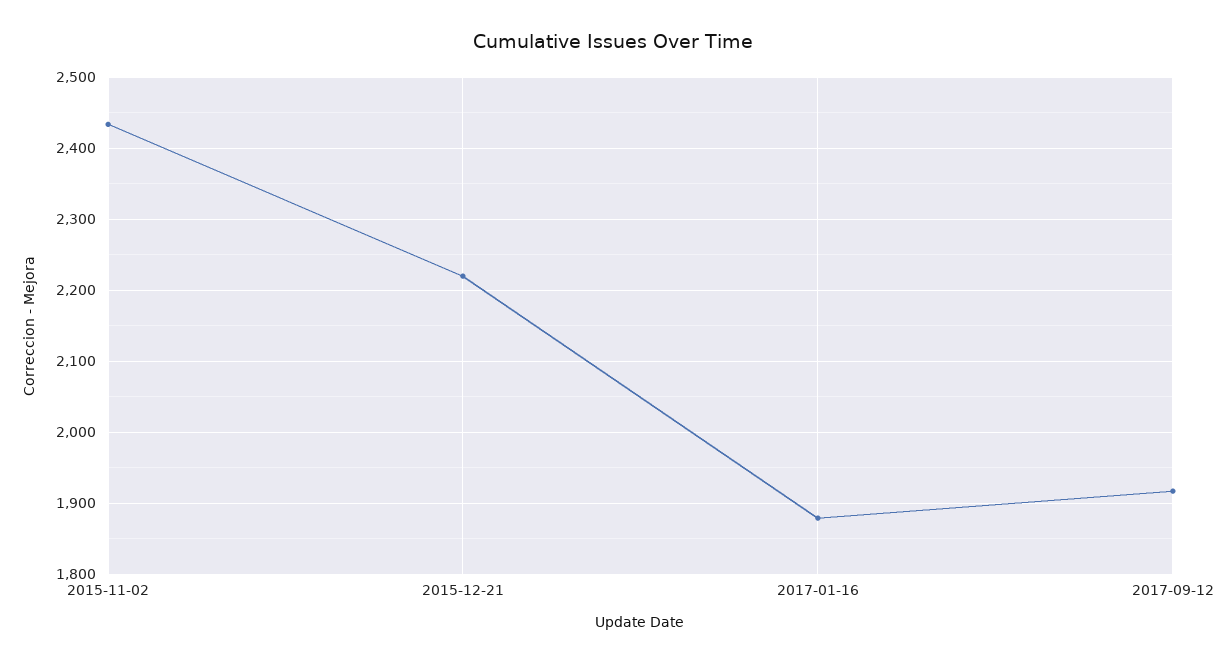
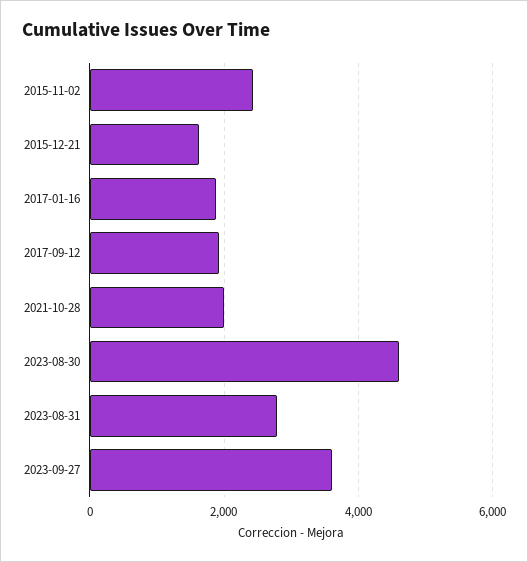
2015-12-21: 2220 -> 1600
2021-10-28: none -> 2000
2023-08-30: none -> 4600
2023-08-31: none -> 2800
2023-09-27: none -> 3600

